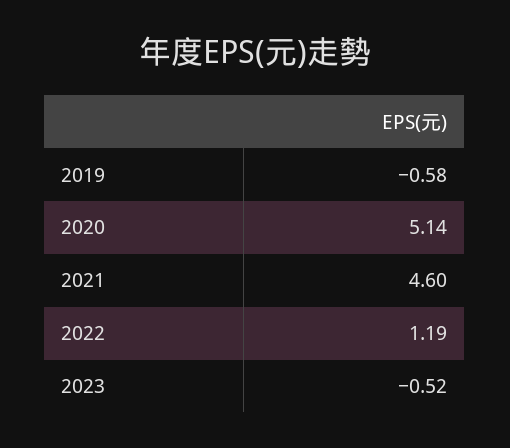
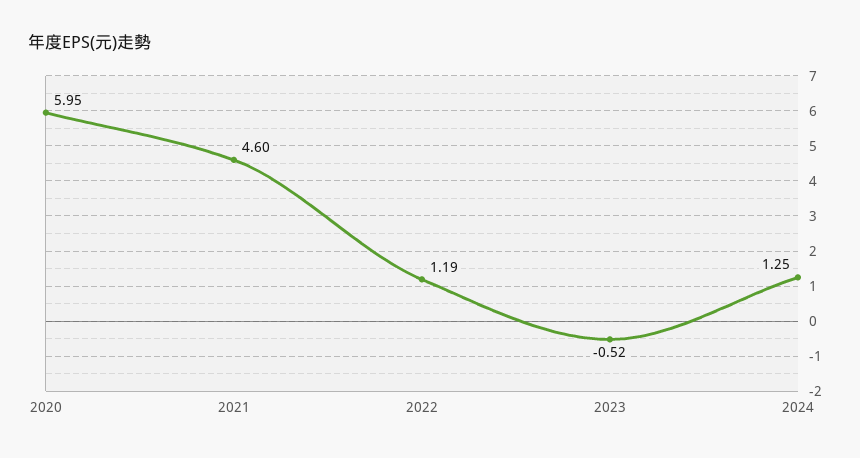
2019: -0.58 -> none
2020: 5.14 -> 5.95
2024: none -> 1.25

